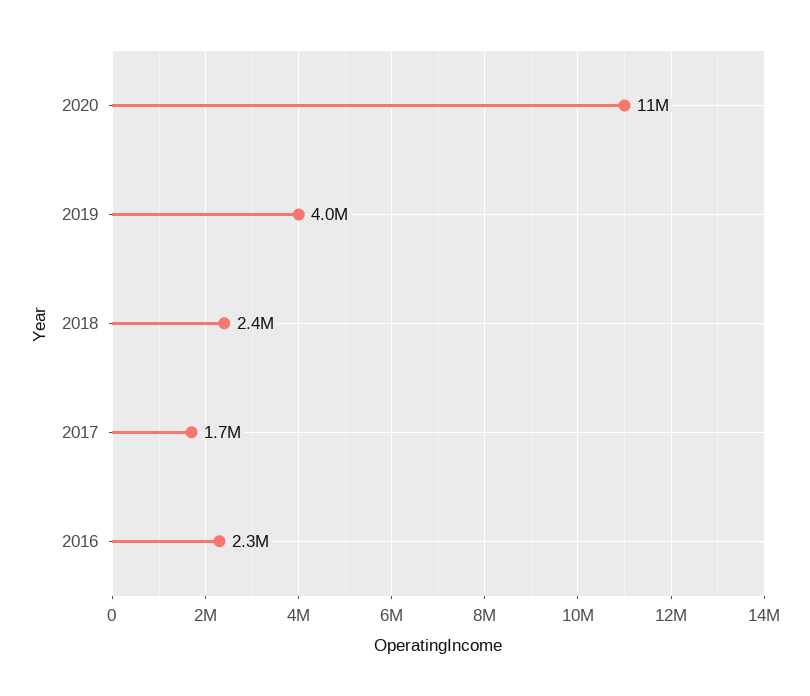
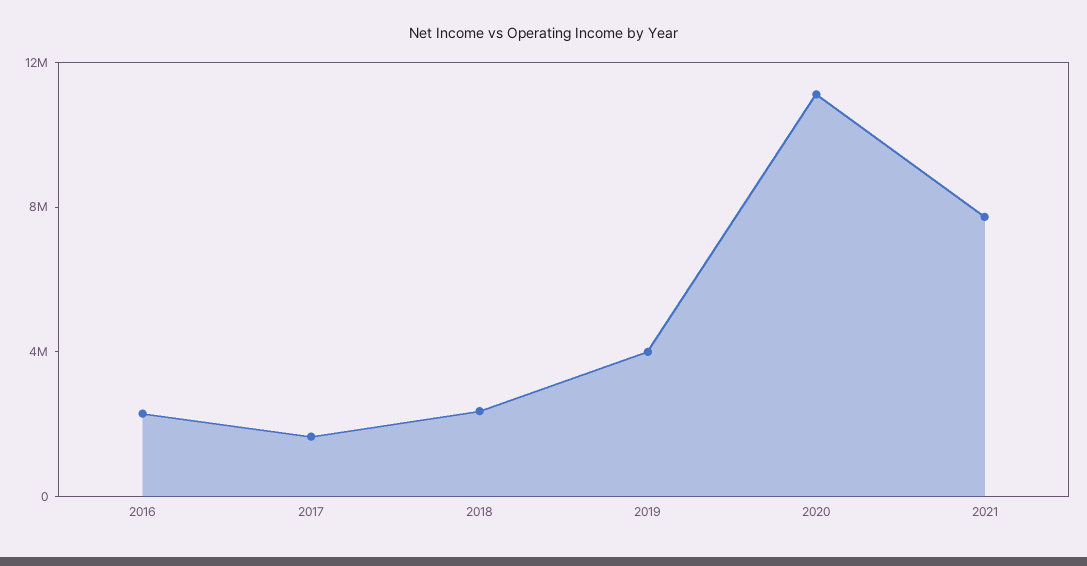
2021: none -> 8000000

